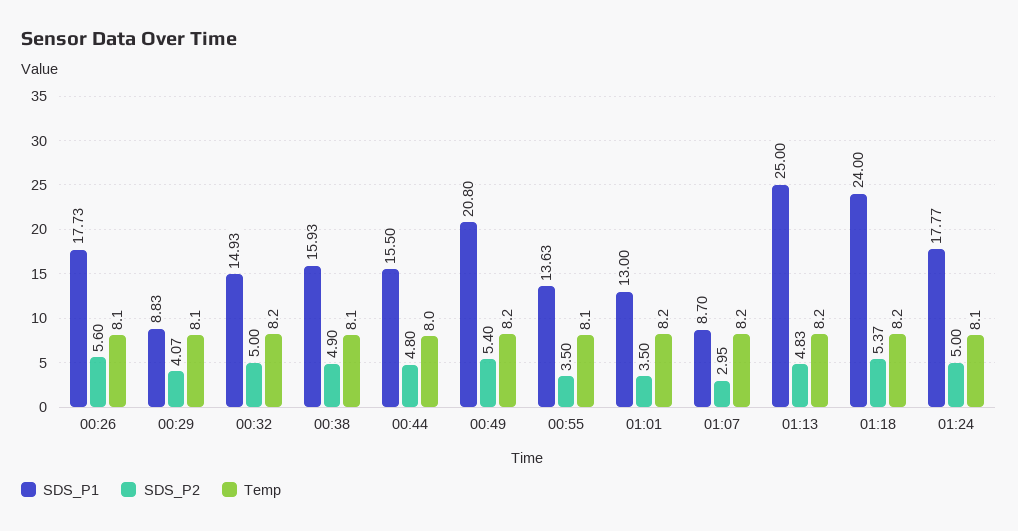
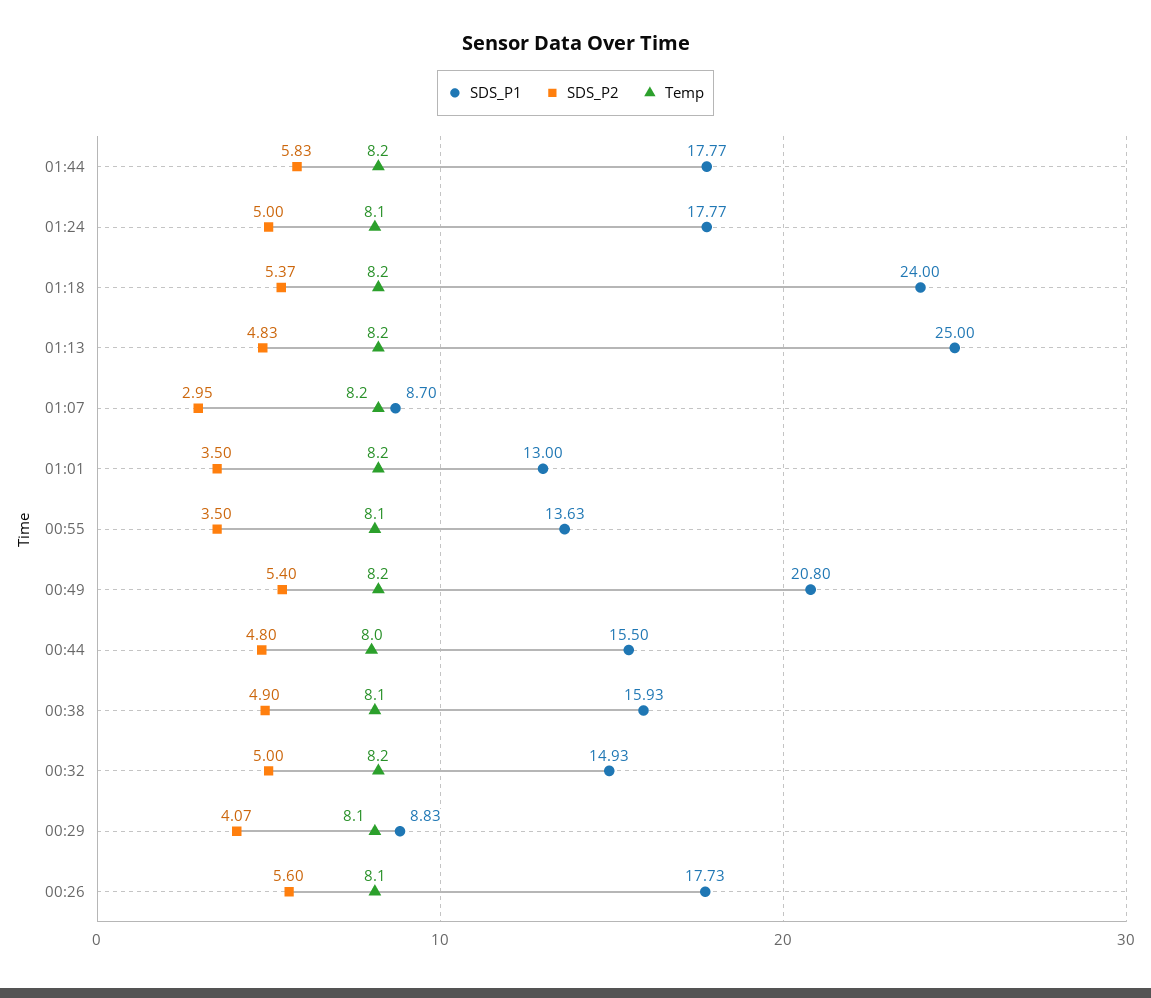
SDS_P1, 01:44: none -> 17.77
SDS_P2, 01:44: none -> 5.83
Temp, 01:44: none -> 8.2

